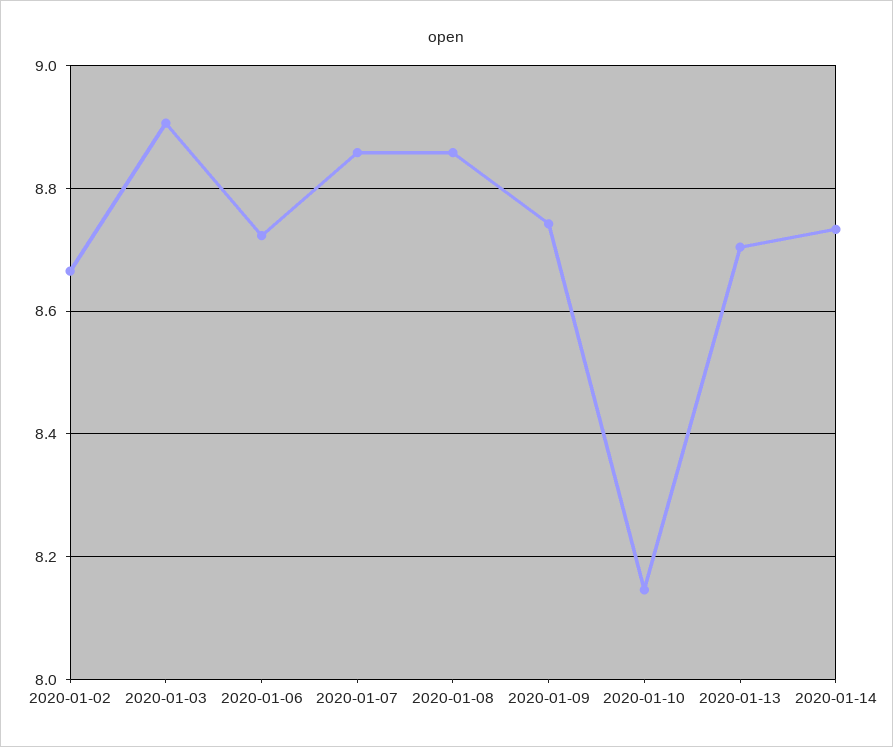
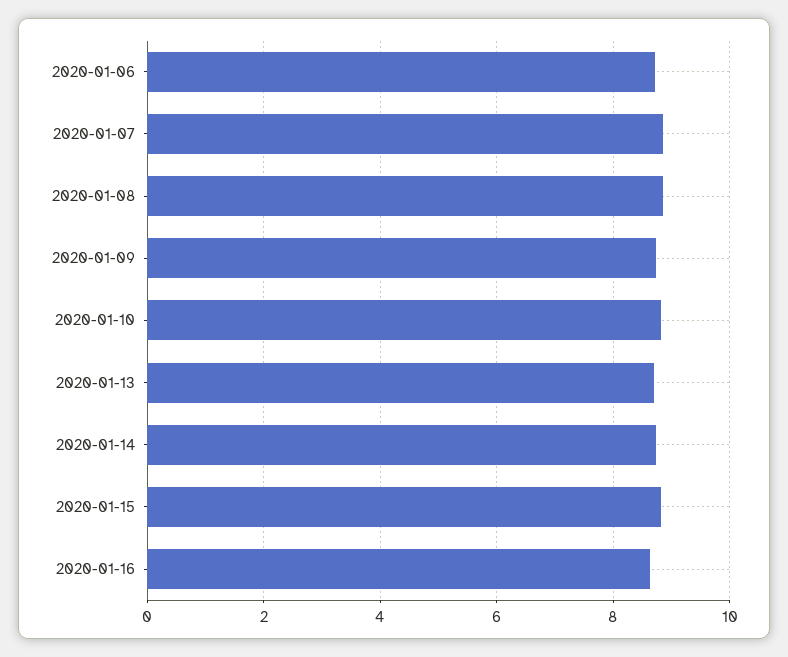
2020-01-02: 8.66 -> none
2020-01-03: 8.9 -> none
2020-01-10: 8.14 -> 8.8
2020-01-15: none -> 8.8
2020-01-16: none -> 8.6

